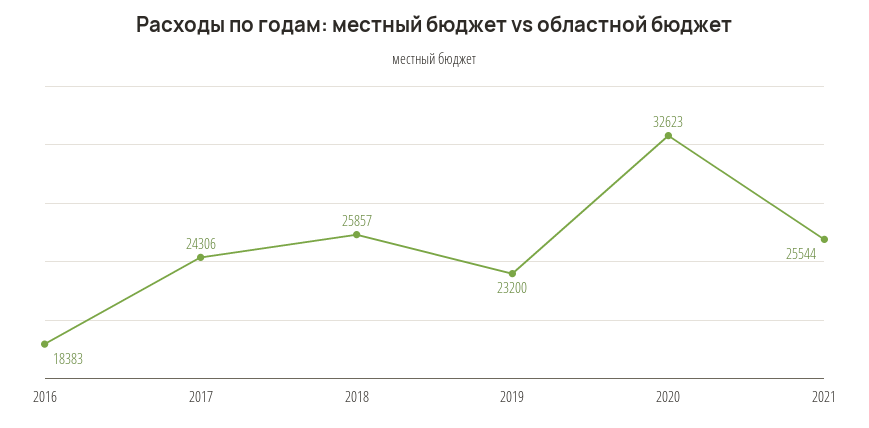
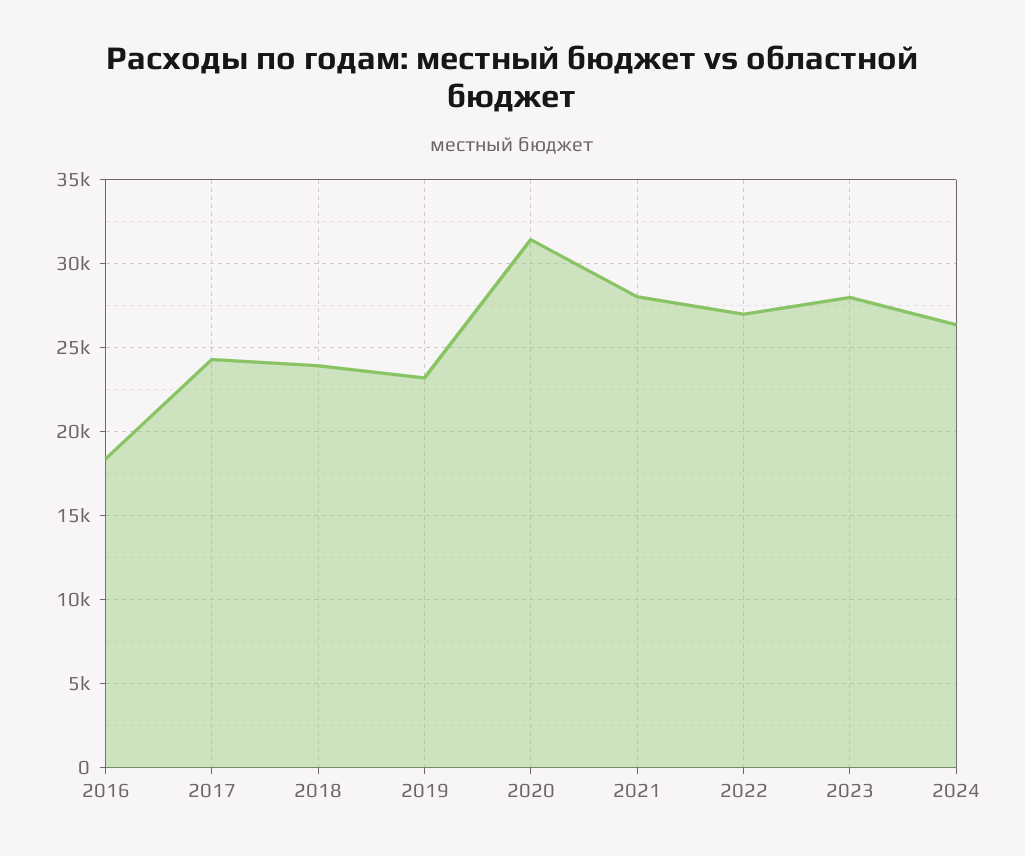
2018: 25857 -> 24000
2020: 32623 -> 31500
2021: 25544 -> 28000
2022: none -> 27000
2023: none -> 28000
2024: none -> 26500

